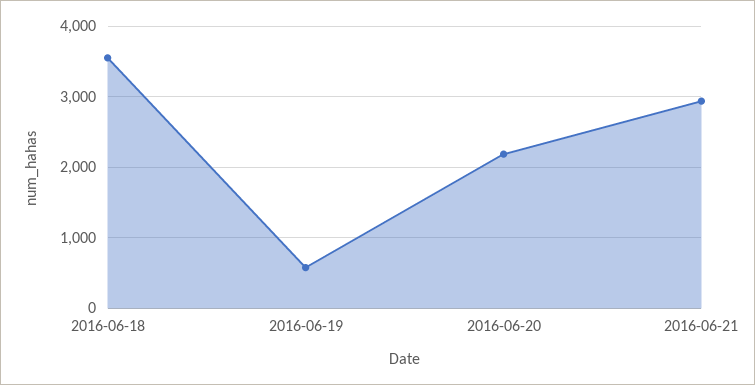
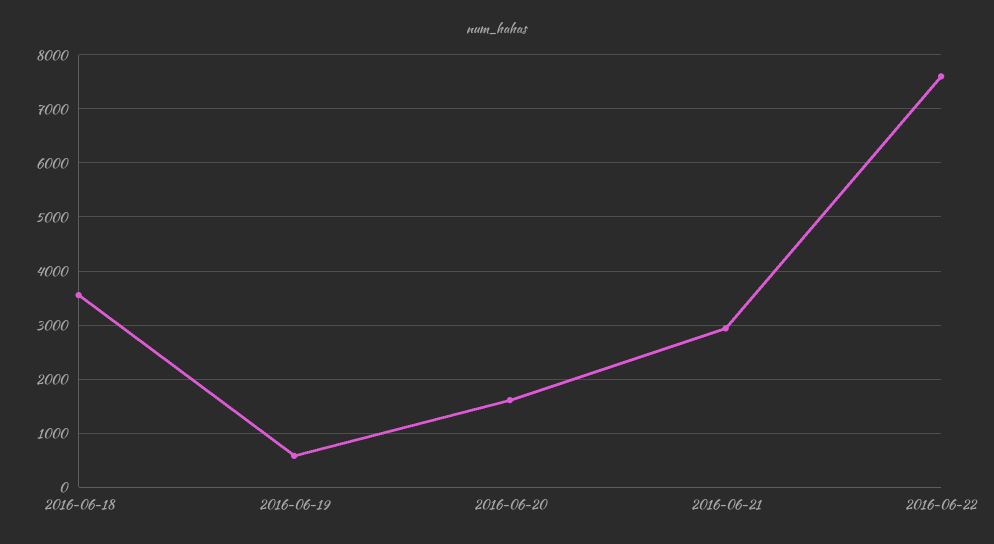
2016-06-20: 2200 -> 1600
2016-06-22: none -> 7600

